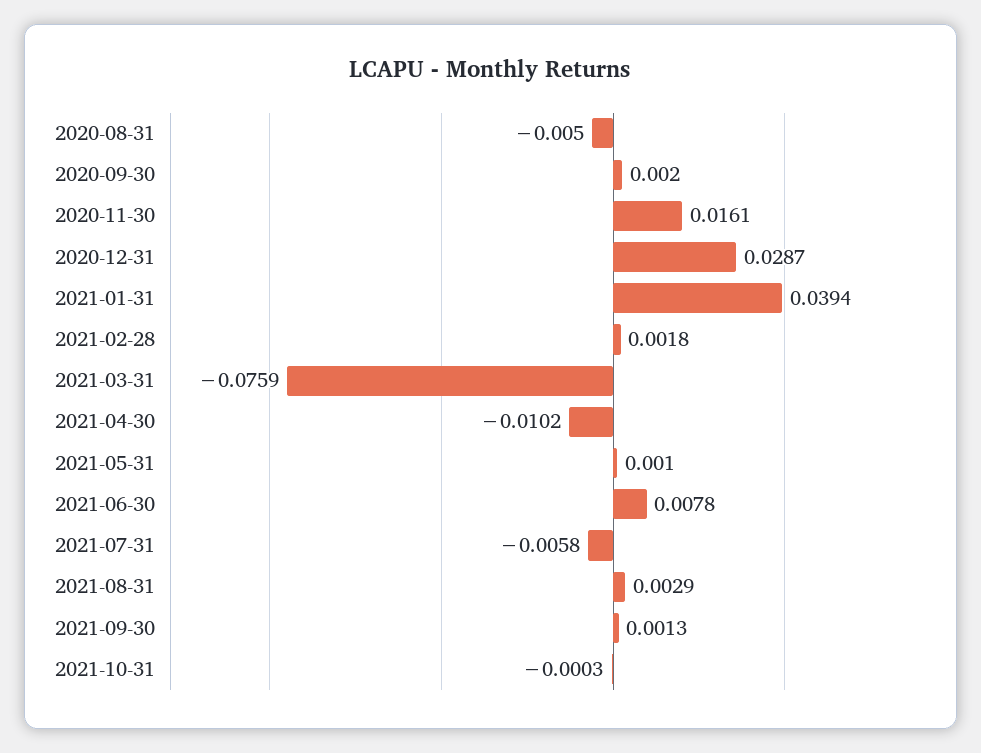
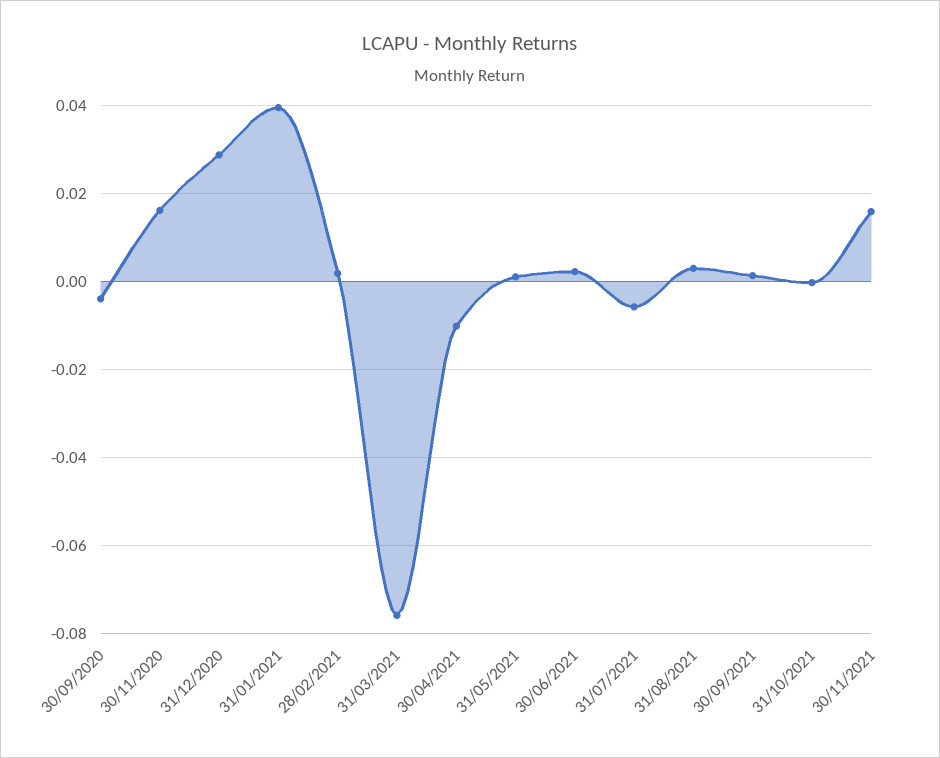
2020-08-31: -0.005 -> none
2020-09-30: 0.002 -> -0.004
2021-06-30: 0.0078 -> 0.002
30/11/2021: none -> 0.016

